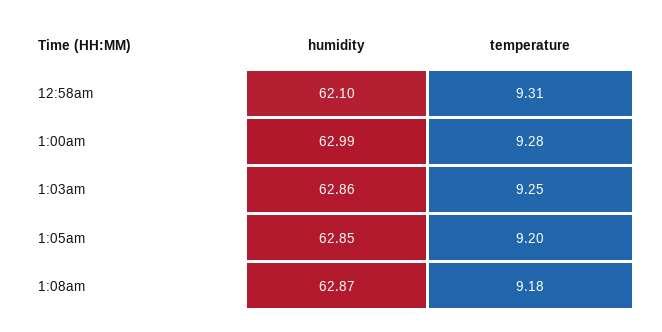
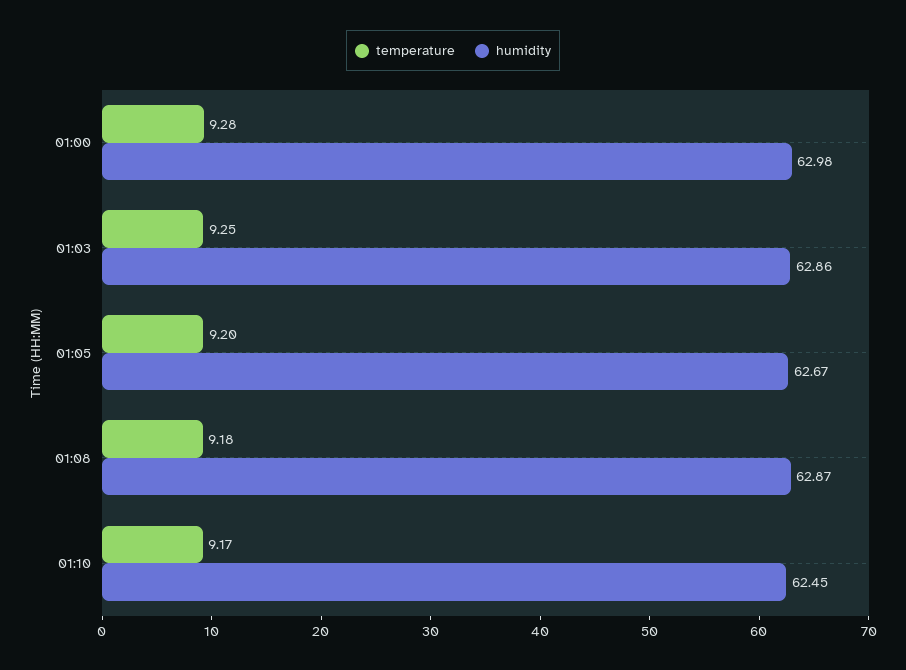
humidity, 12:58am: 62.1 -> none
temperature, 12:58am: 9.31 -> none
humidity, 1:00am: 62.99 -> 62.98
humidity, 1:05am: 62.85 -> 62.67
temperature, 01:10: none -> 9.17
humidity, 01:10: none -> 62.45

